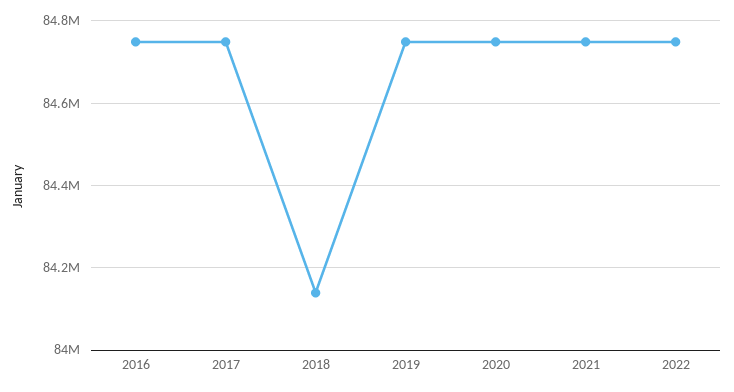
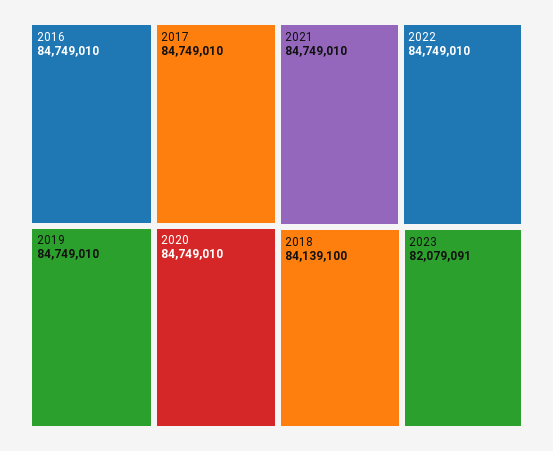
2023: none -> 82079091

